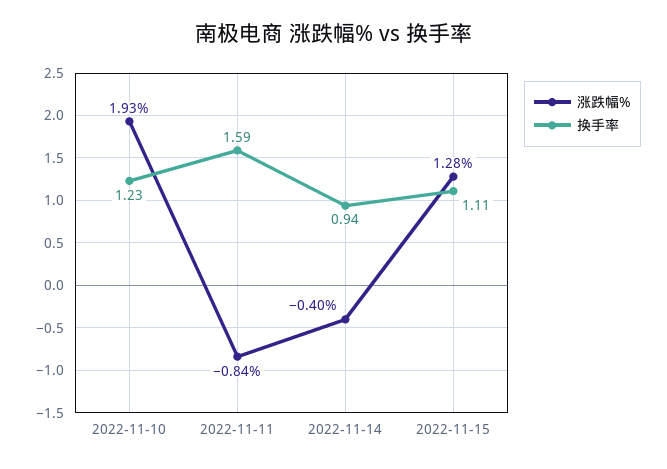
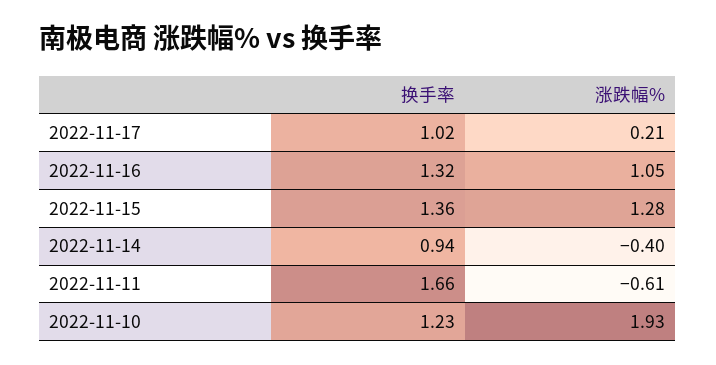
涨跌幅%, 2022-11-11: -0.84 -> -0.61
换手率, 2022-11-11: 1.59 -> 1.66
换手率, 2022-11-15: 1.11 -> 1.36
换手率, 2022-11-17: none -> 1.02
涨跌幅%, 2022-11-17: none -> 0.21
换手率, 2022-11-16: none -> 1.32
涨跌幅%, 2022-11-16: none -> 1.05

